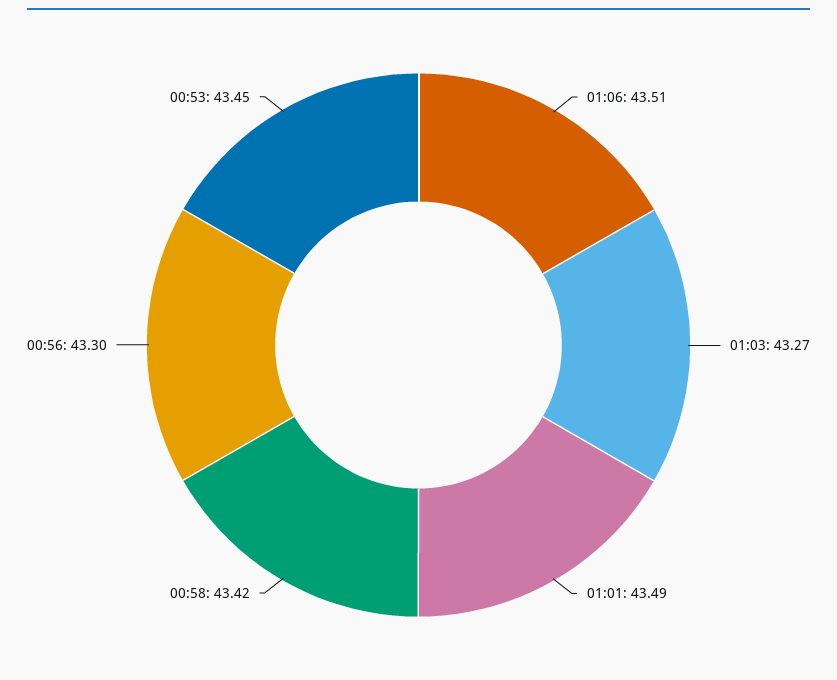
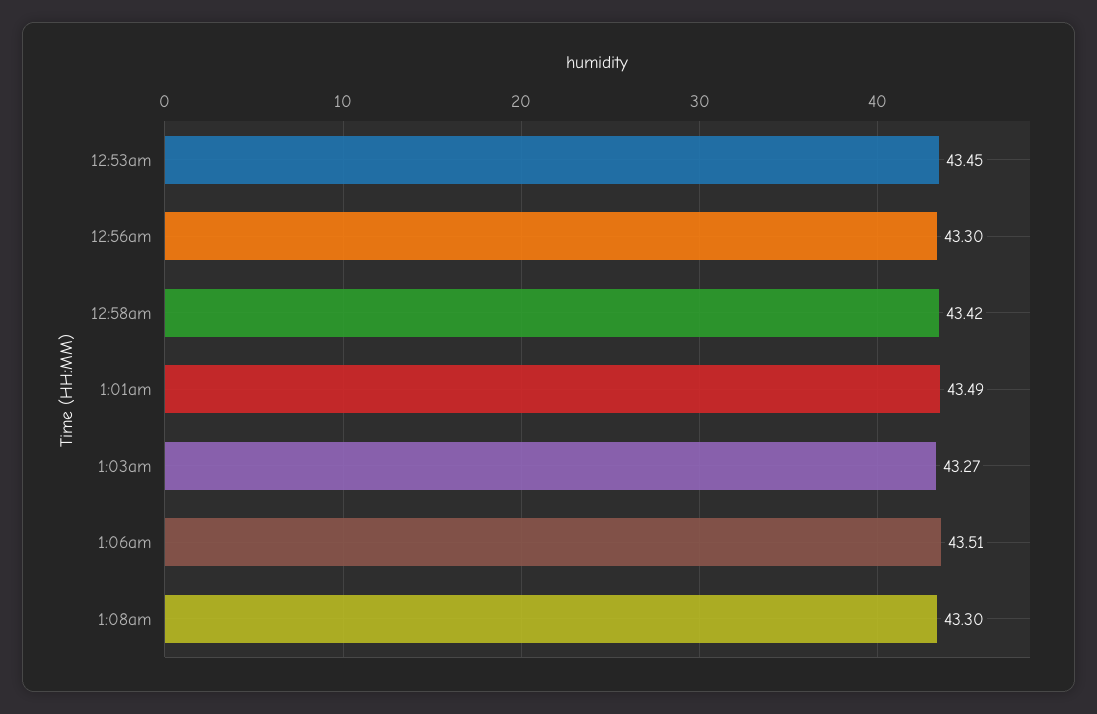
1:08am: none -> 43.3

